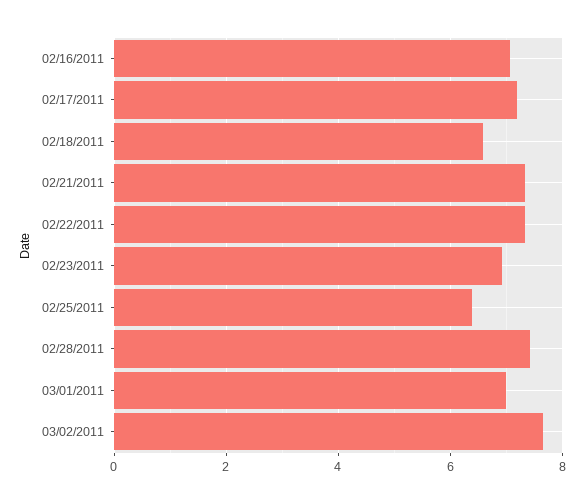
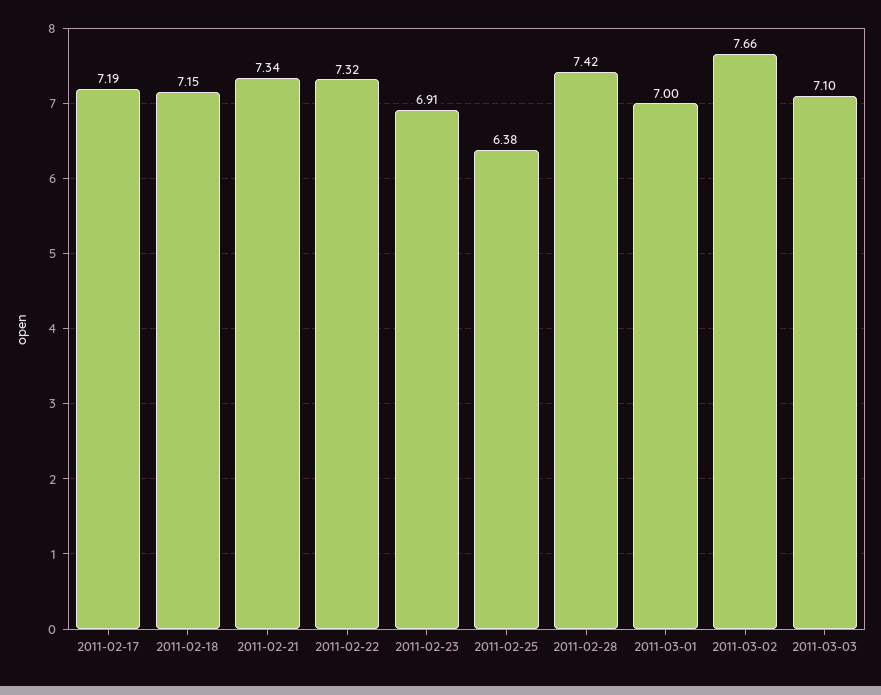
02/16/2011: 7 -> none
02/18/2011: 6.6 -> 7.15
2011-03-03: none -> 7.1

